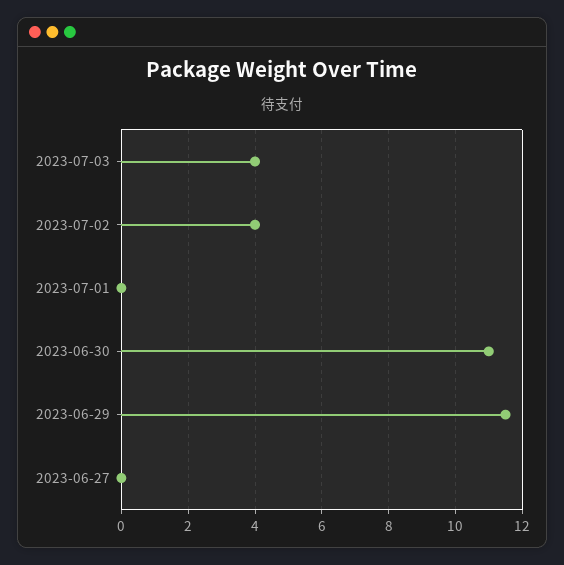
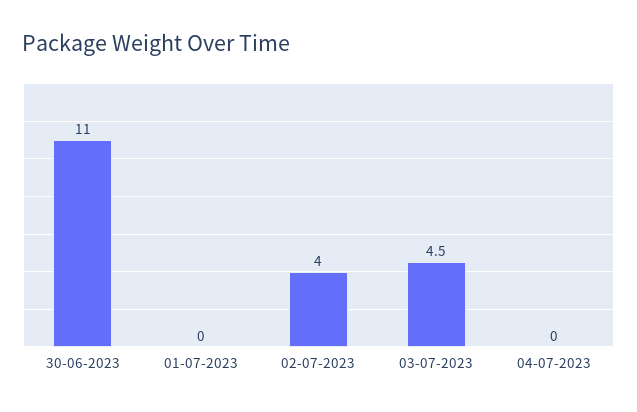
2023-07-03: 4 -> 4.5
2023-06-29: 11.5 -> none
2023-06-27: 0 -> none
04-07-2023: none -> 0

